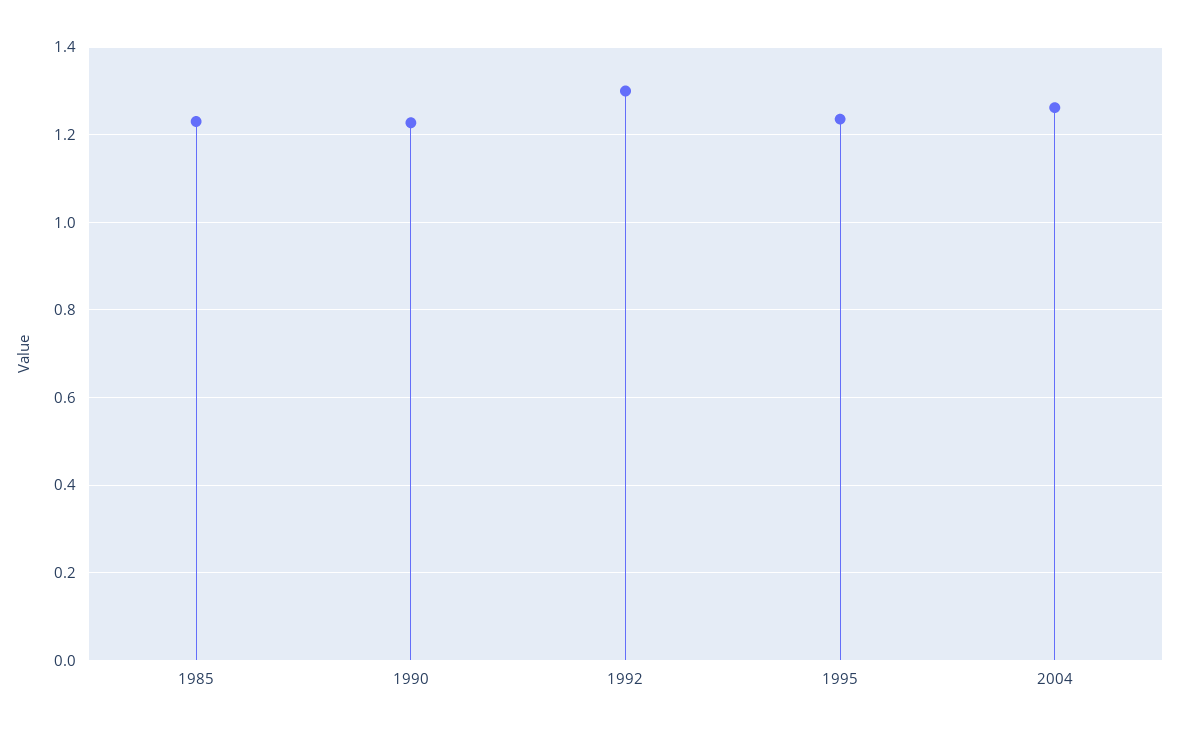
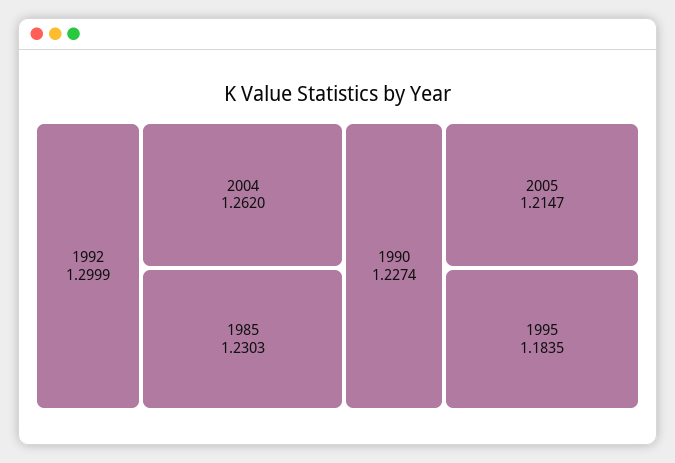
1995: 1.24 -> 1.1835
2005: none -> 1.2147

